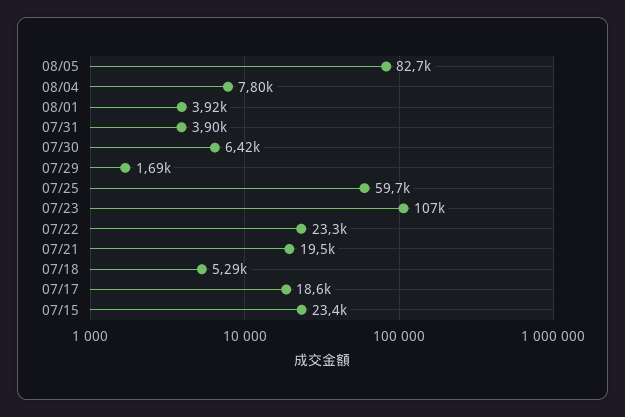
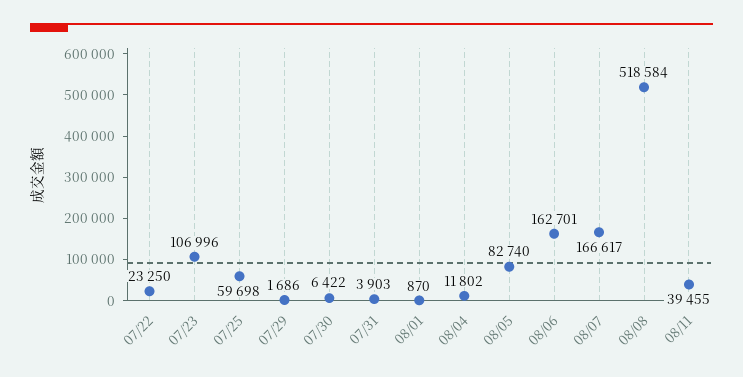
08/04: 7800 -> 11802
08/01: 3920 -> 870
07/21: 19500 -> none
07/18: 5290 -> none
07/17: 18600 -> none
07/15: 23400 -> none
08/06: none -> 162701
08/07: none -> 166617
08/08: none -> 518584
08/11: none -> 39455

